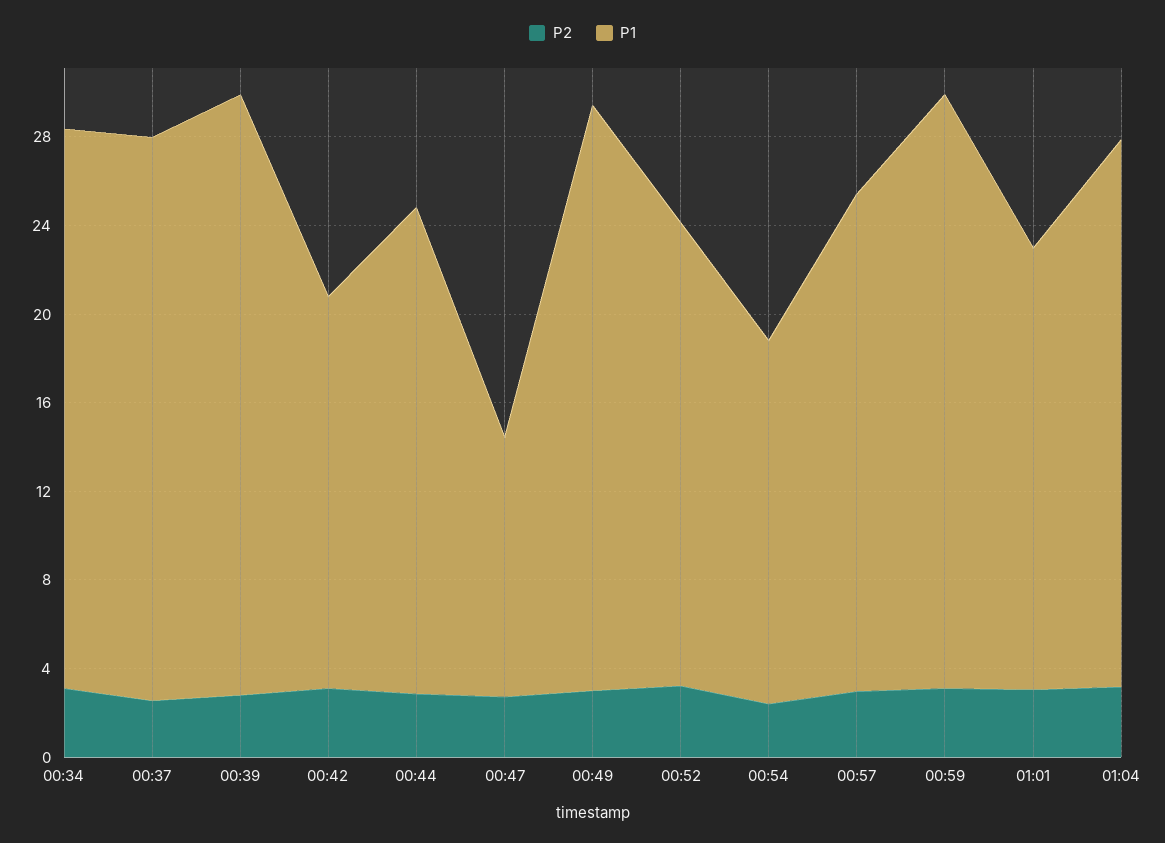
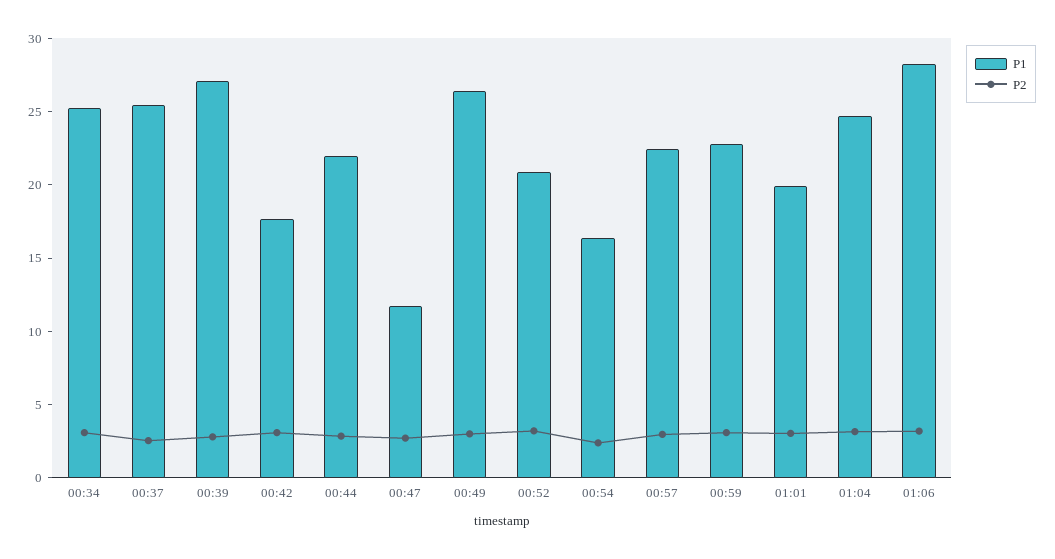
P1, 00:59: 27 -> 23
P1, 01:06: none -> 28
P2, 01:06: none -> 3

